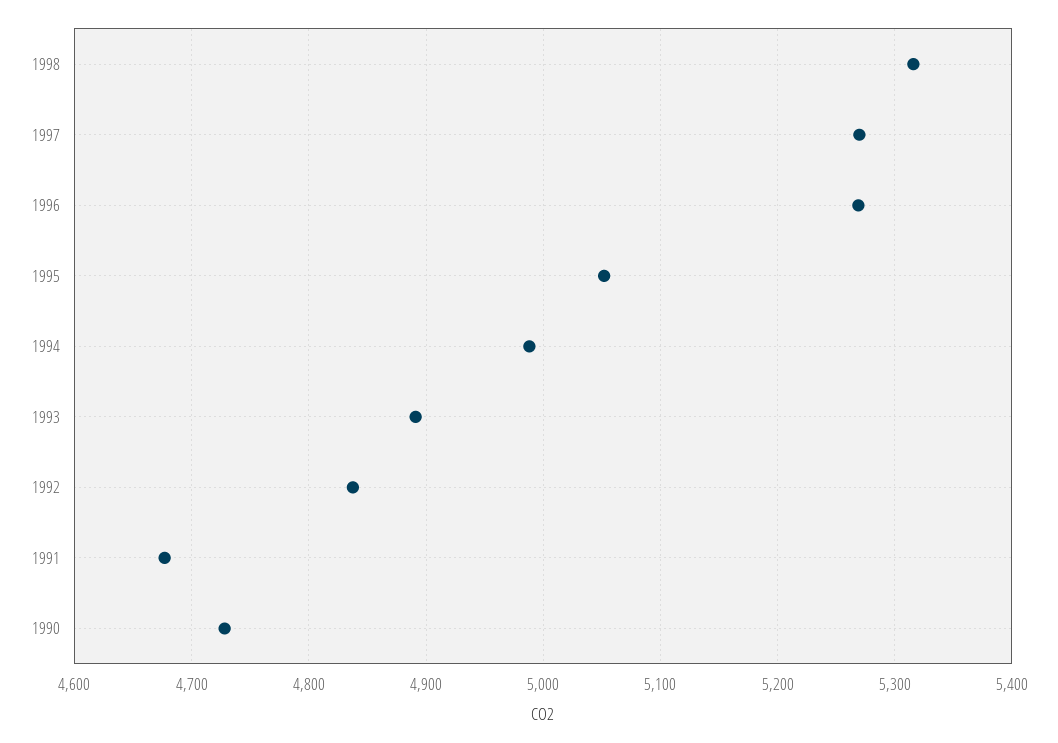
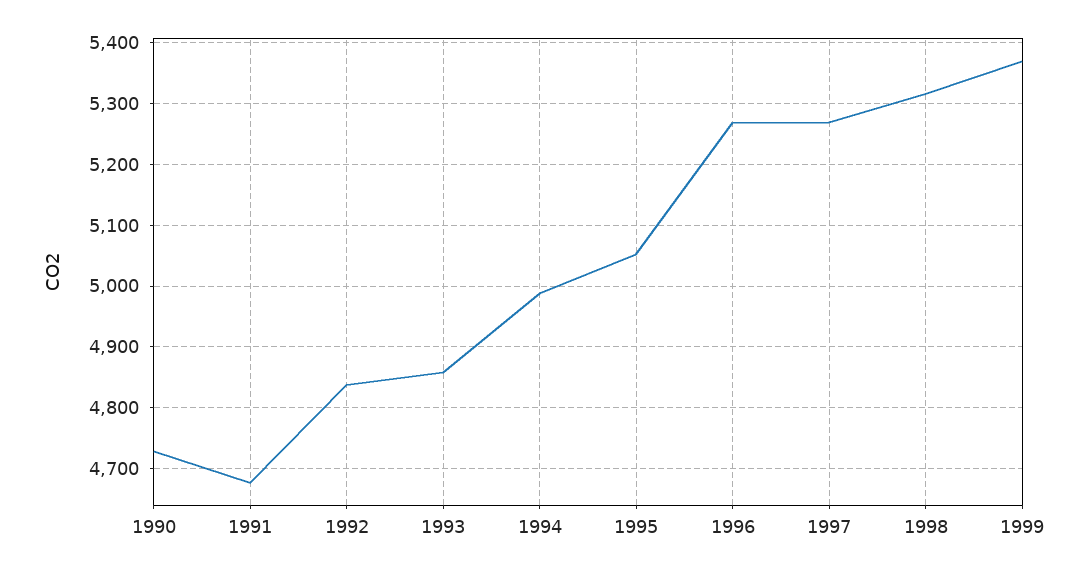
1993: 4890 -> 4860
1999: none -> 5370

